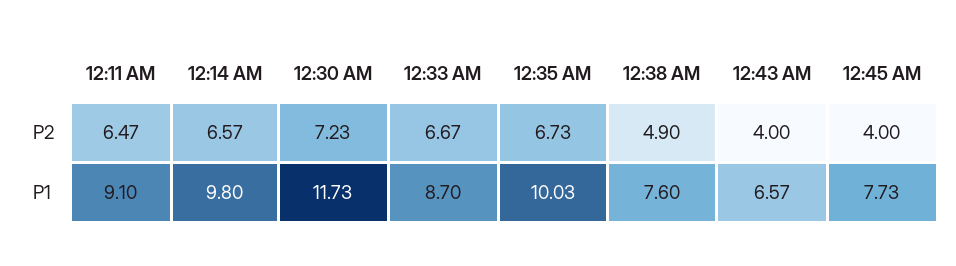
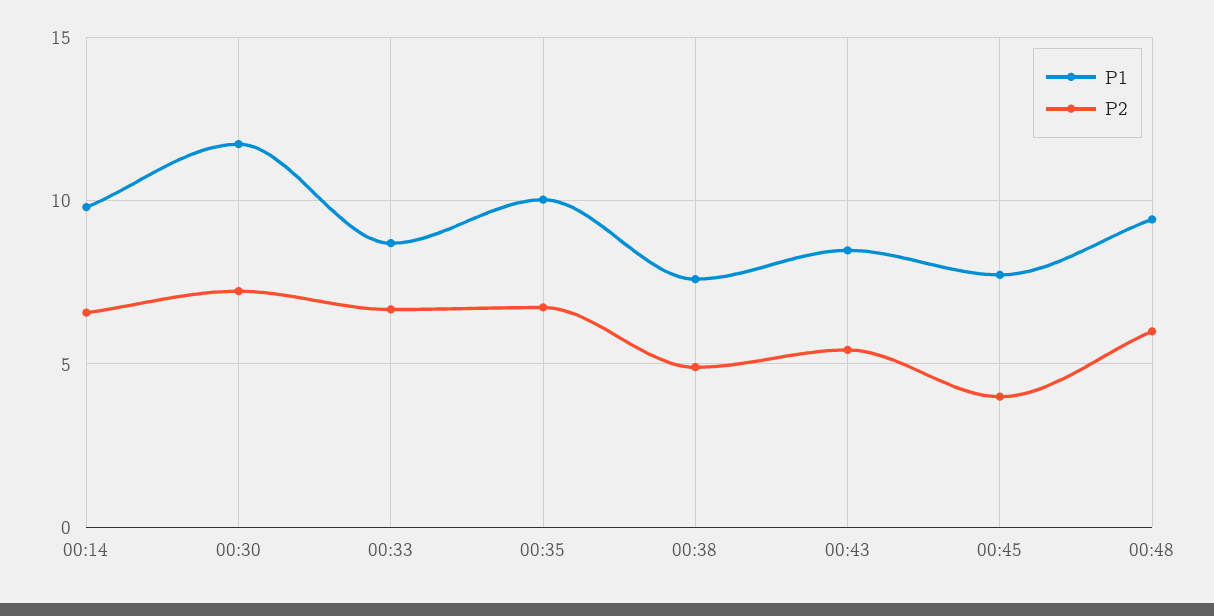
P2, 12:11 AM: 6.47 -> none
P2, 12:43 AM: 4 -> 5.5
P1, 12:11 AM: 9.1 -> none
P1, 12:43 AM: 6.57 -> 8.5
P1, 00:48: none -> 9.5
P2, 00:48: none -> 6

